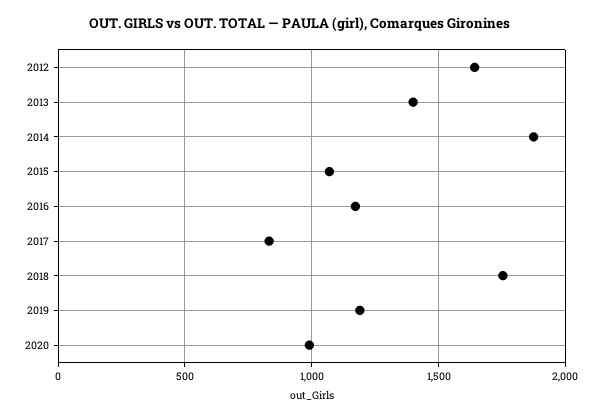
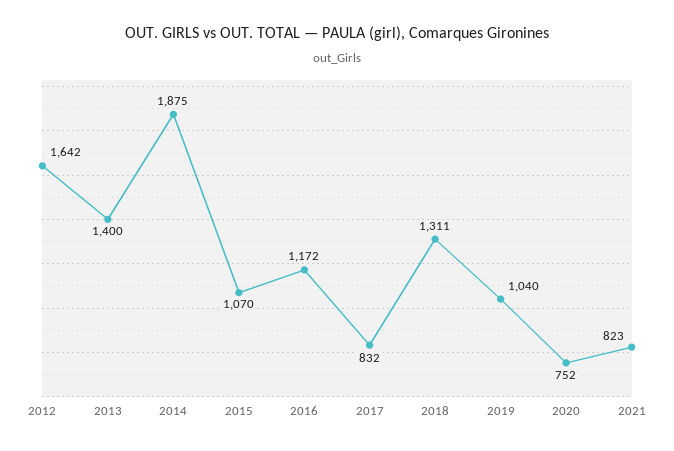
2018: 1750 -> 1311
2019: 1200 -> 1040
2020: 1000 -> 752
2021: none -> 823

